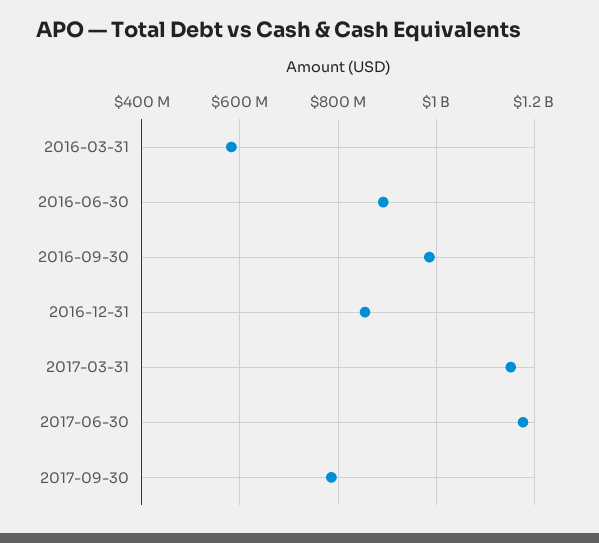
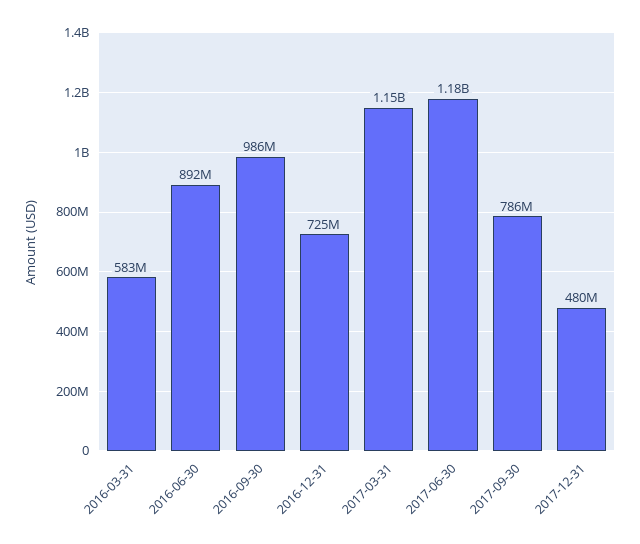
2016-12-31: 860000000 -> 725000000
2017-12-31: none -> 480000000

